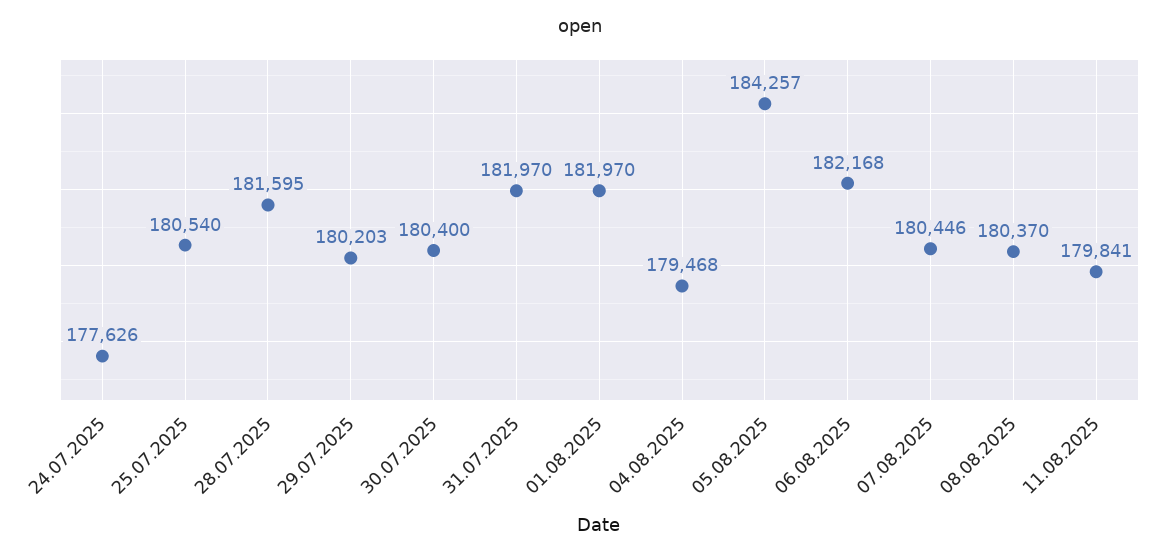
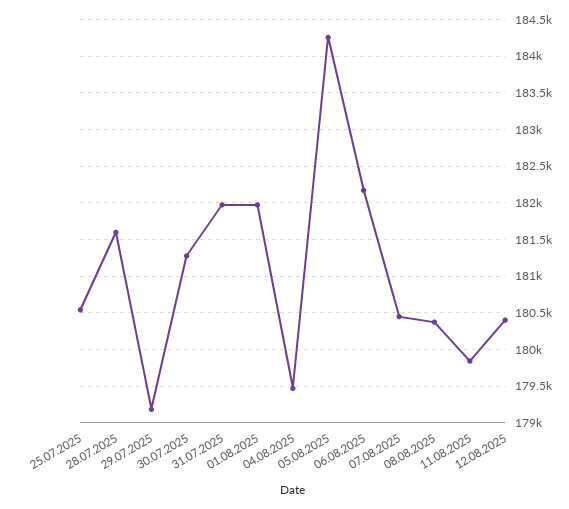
24.07.2025: 177626 -> none
29.07.2025: 180203 -> 179200
30.07.2025: 180400 -> 181300
12.08.2025: none -> 180400

